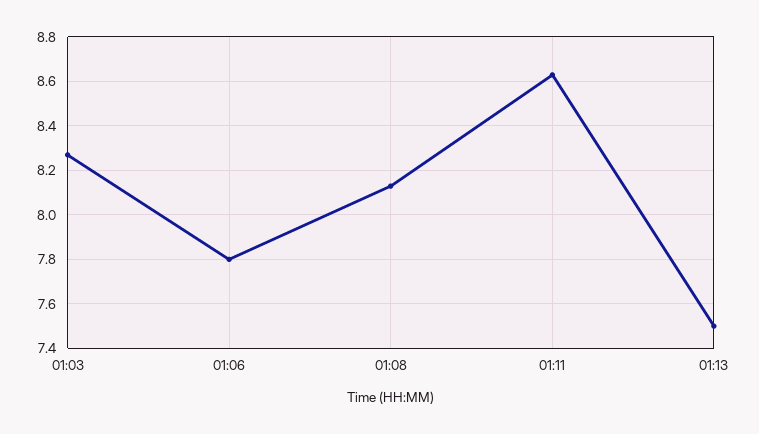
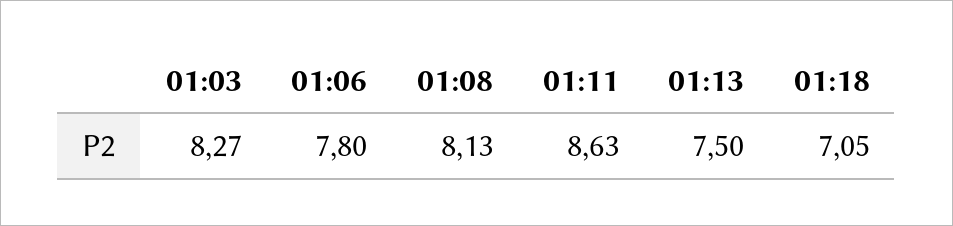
01:18: none -> 7.05

